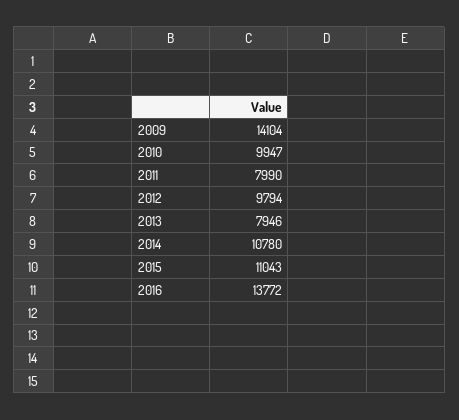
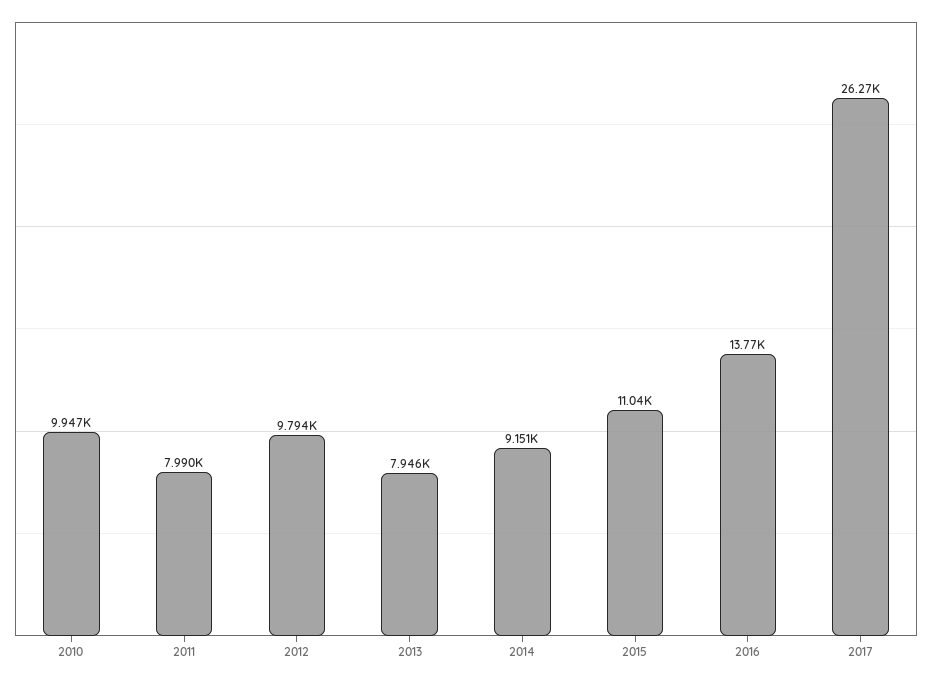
2009: 14104 -> none
2014: 10780 -> 9151
2017: none -> 26270

